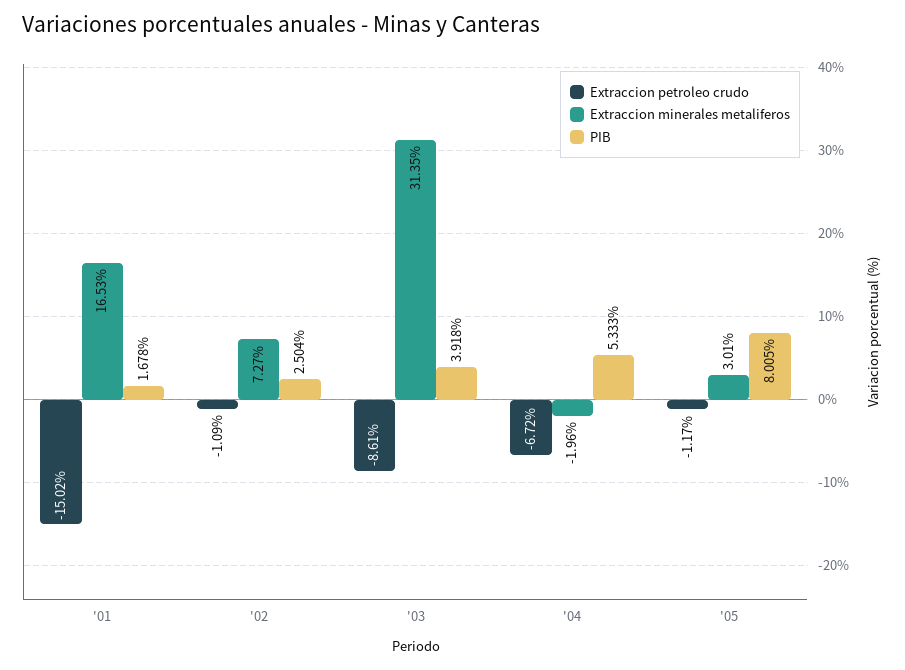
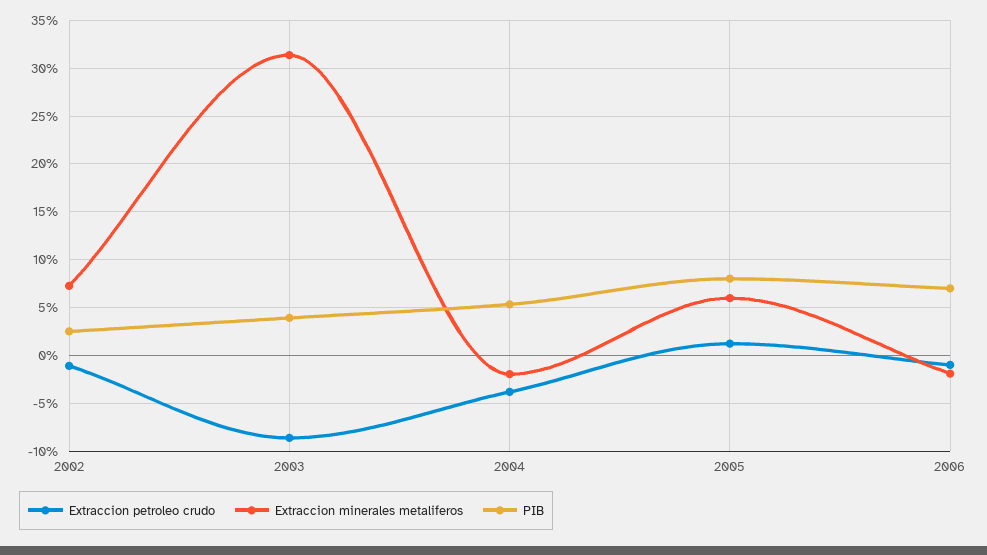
Extraccion petroleo crudo, '01: -15.02 -> none
Extraccion minerales metaliferos, '01: 16.53 -> none
PIB, '01: 1.678 -> none
Extraccion petroleo crudo, '04: -6.72 -> -4
Extraccion petroleo crudo, '05: -1.17 -> 1
Extraccion minerales metaliferos, '05: 3.01 -> 6
Extraccion petroleo crudo, 2006: none -> -1
Extraccion minerales metaliferos, 2006: none -> -2
PIB, 2006: none -> 7

